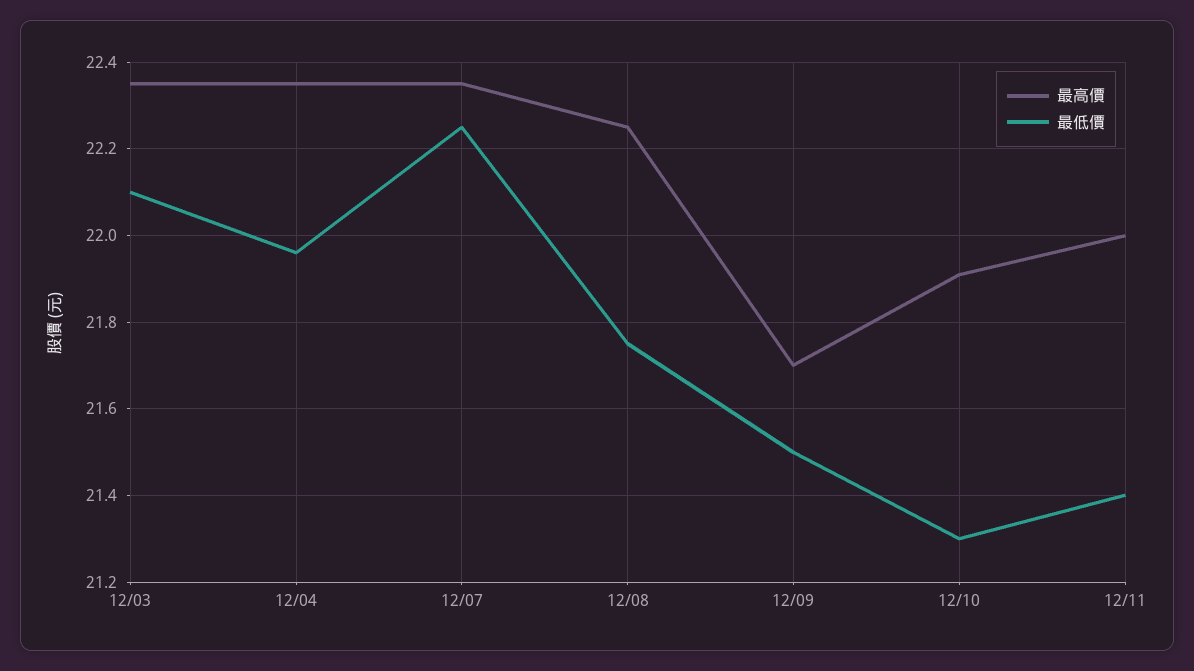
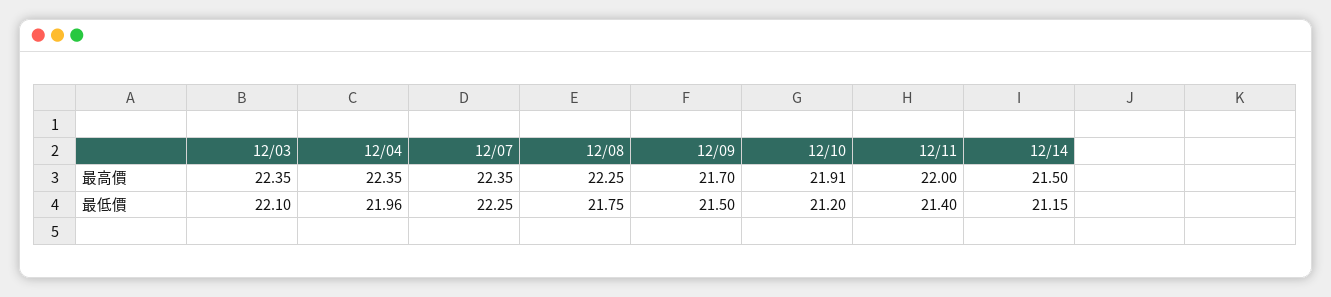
最低價, 12/10: 21.3 -> 21.2
最高價, 12/14: none -> 21.5
最低價, 12/14: none -> 21.15

